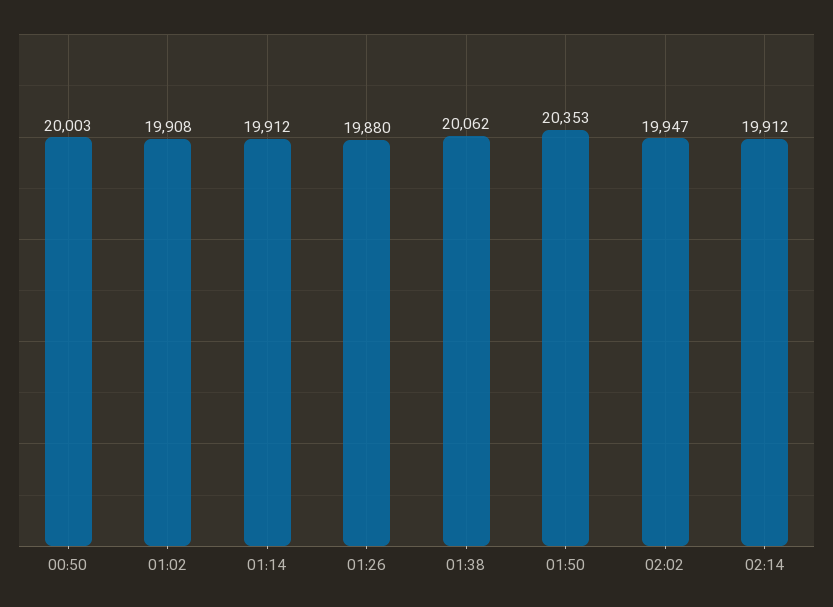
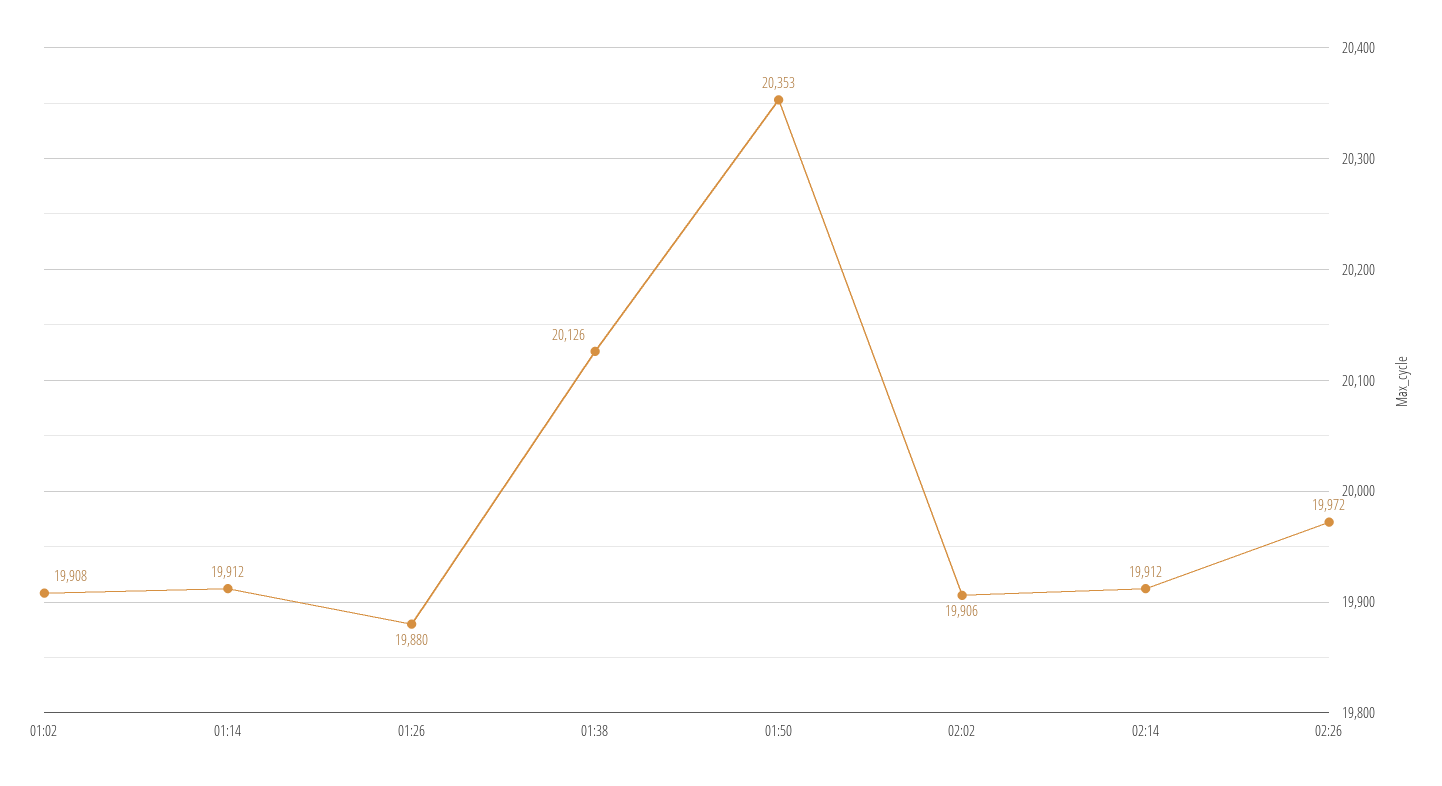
00:50: 20003 -> none
01:38: 20062 -> 20126
02:02: 19947 -> 19906
02:26: none -> 19972

